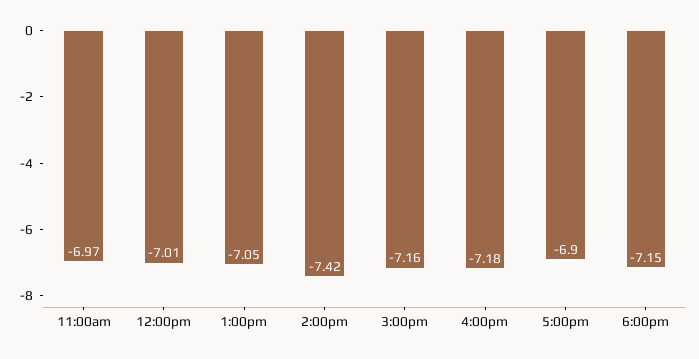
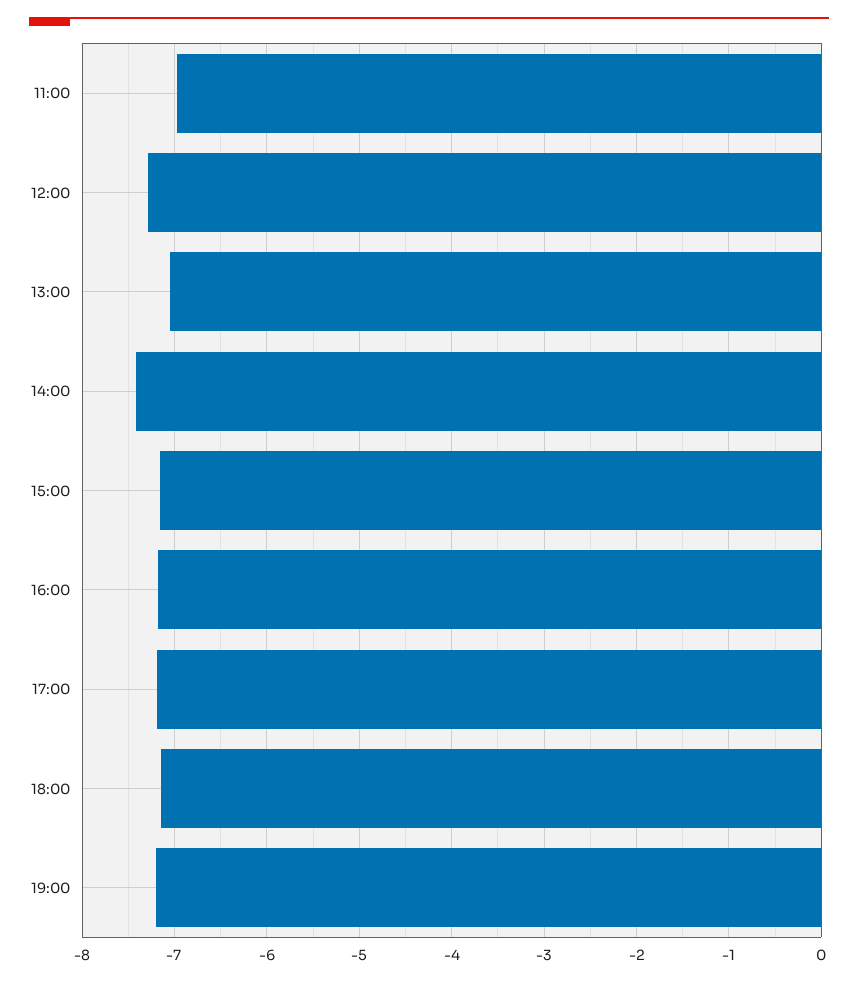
12:00pm: -7.01 -> -7.3
5:00pm: -6.9 -> -7.2
19:00: none -> -7.2

